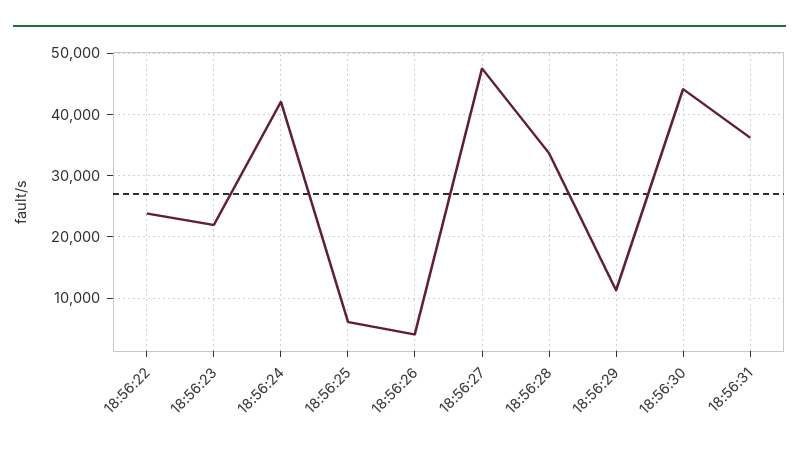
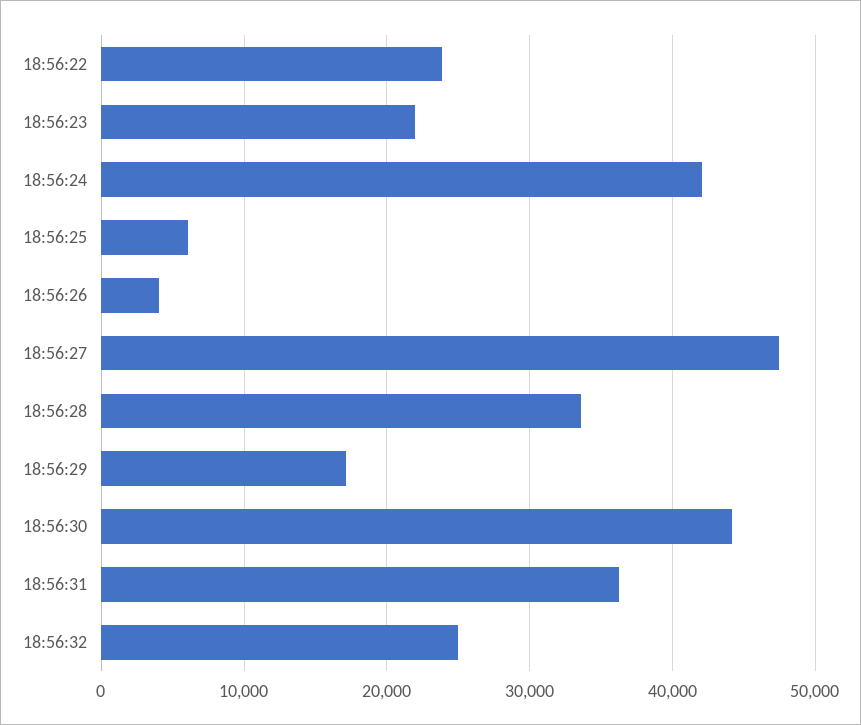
18:56:29: 11000 -> 17000
18:56:32: none -> 25000

